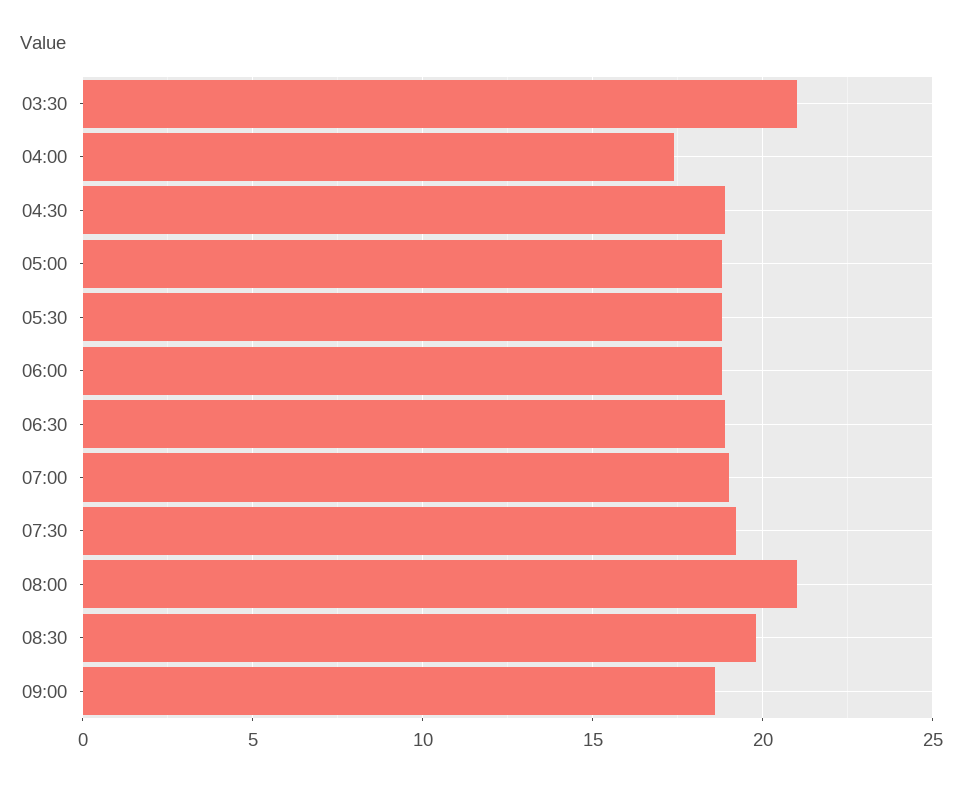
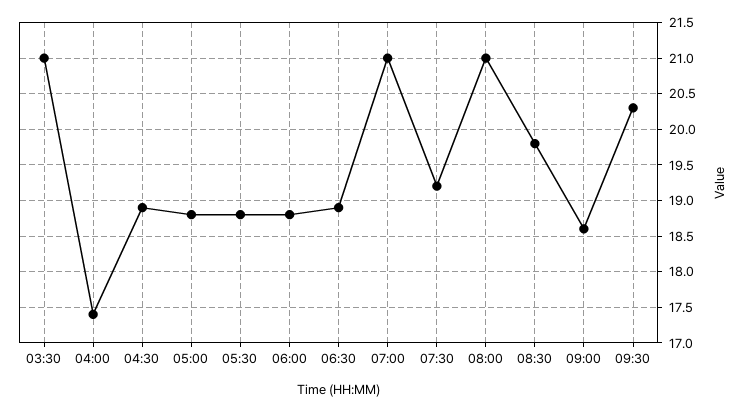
07:00: 19 -> 21
09:30: none -> 20.3

